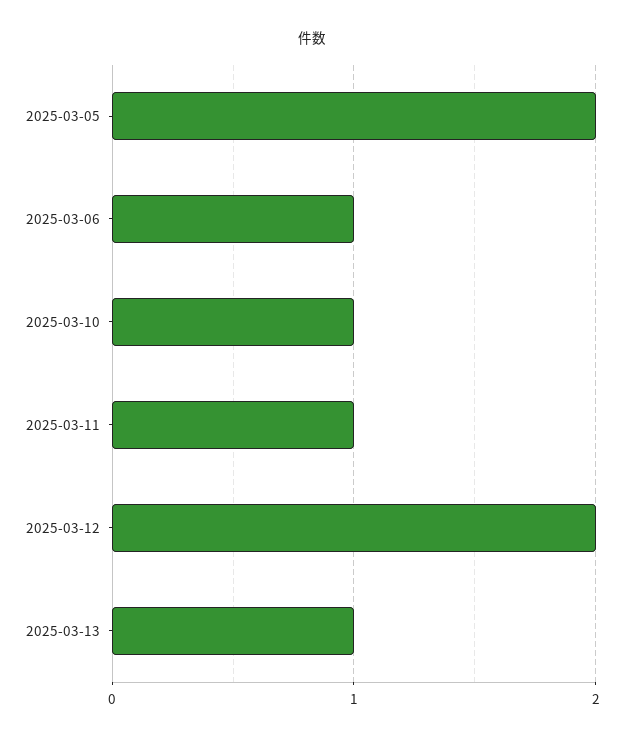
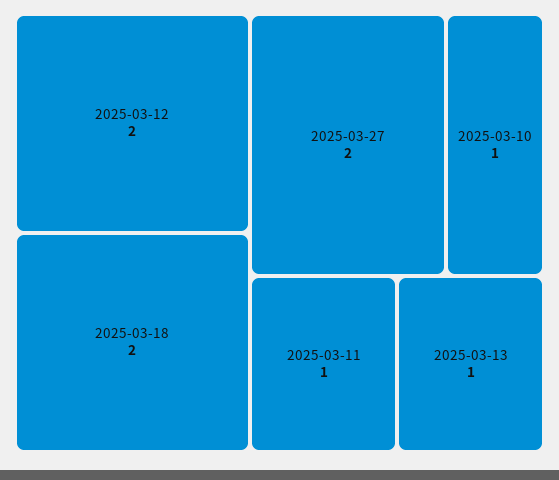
2025-03-05: 2 -> none
2025-03-06: 1 -> none
2025-03-18: none -> 2
2025-03-27: none -> 2

